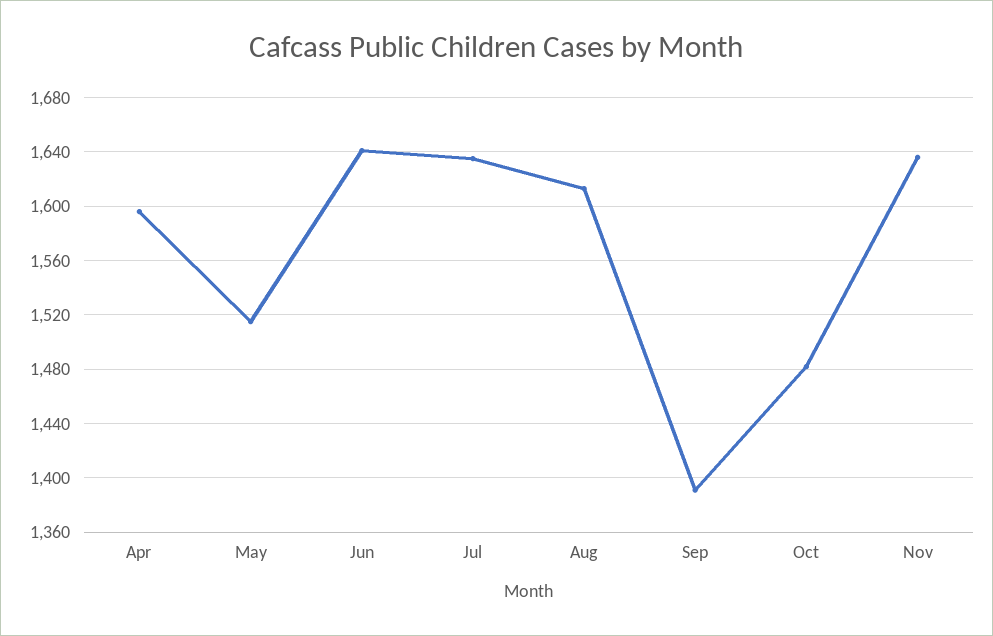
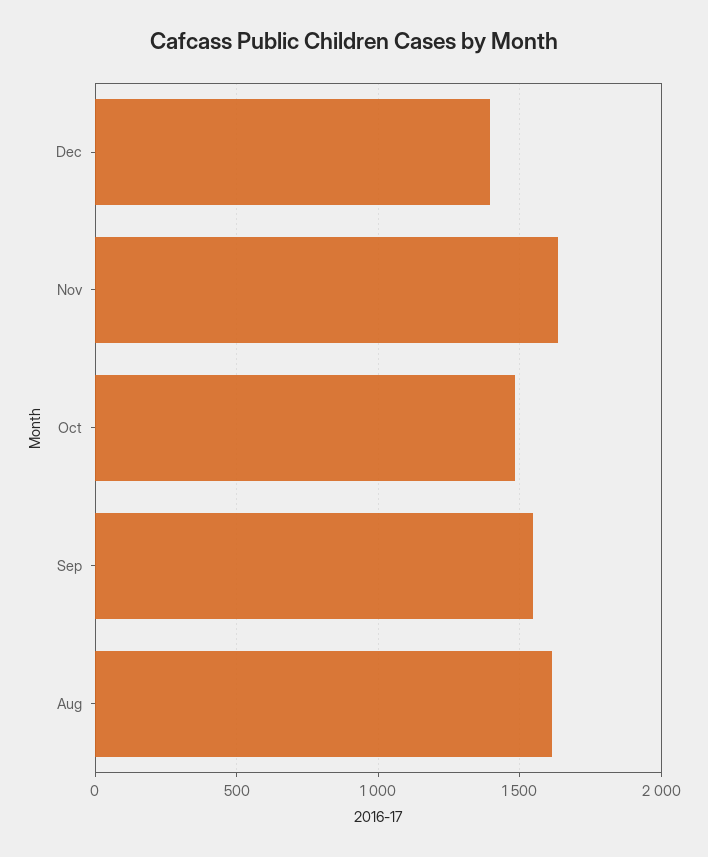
Apr: 1595 -> none
May: 1515 -> none
Jun: 1640 -> none
Jul: 1635 -> none
Sep: 1390 -> 1550
Dec: none -> 1400

